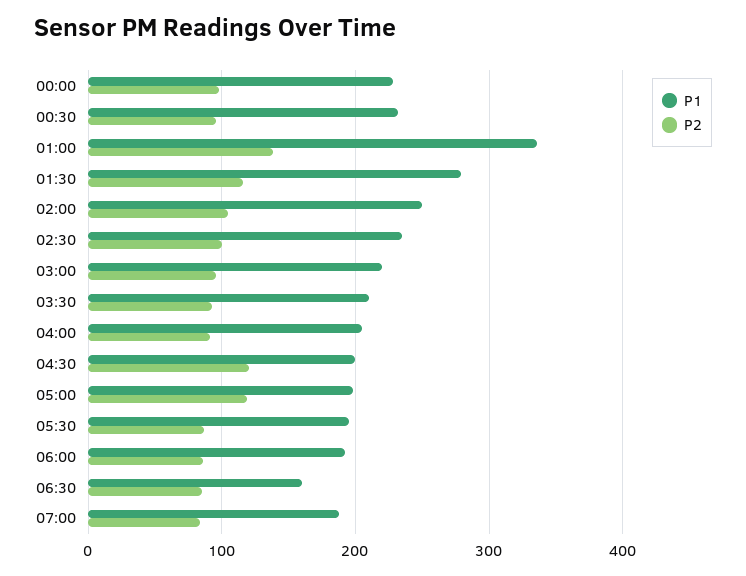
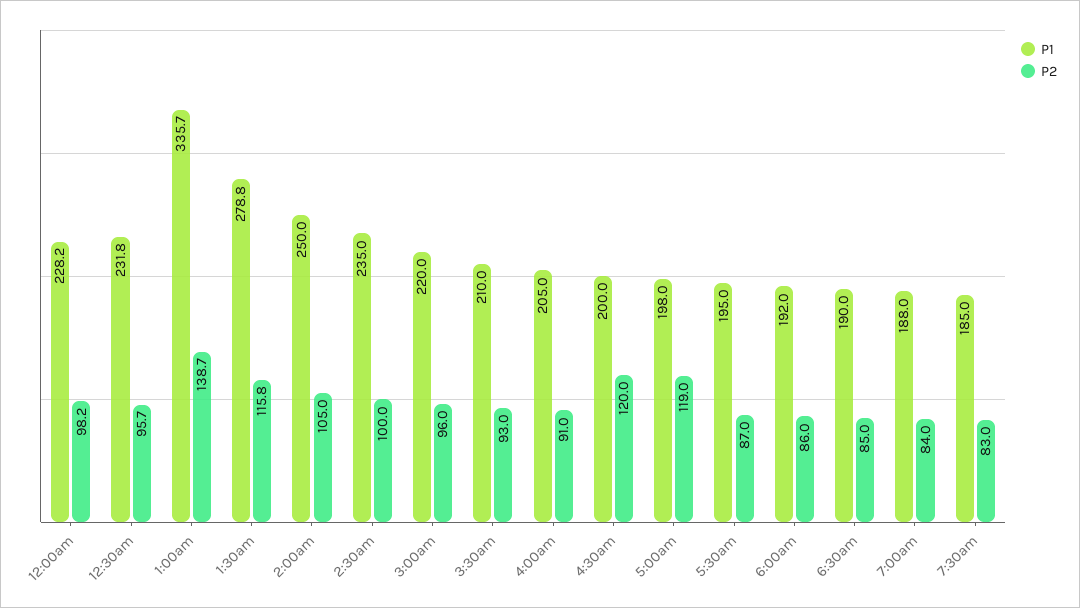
P1, 06:30: 160 -> 190
P1, 7:30am: none -> 185
P2, 7:30am: none -> 83

